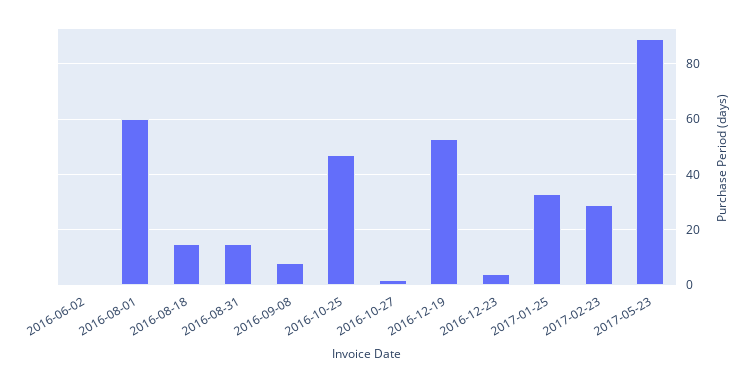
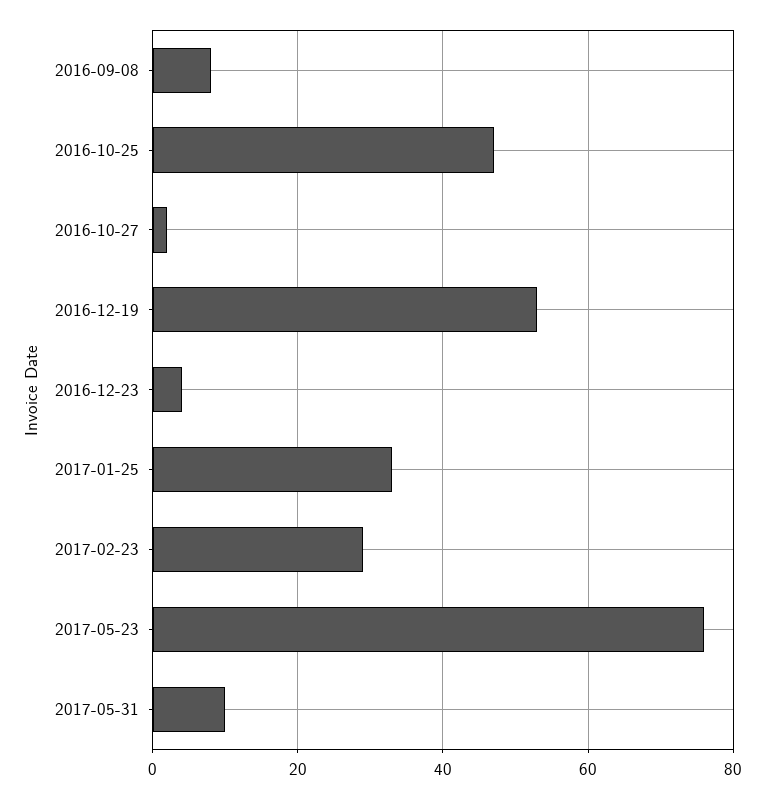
2016-06-02: 0 -> none
2016-08-01: 60 -> none
2016-08-18: 15 -> none
2016-08-31: 15 -> none
2017-05-23: 90 -> 75
2017-05-31: none -> 10

